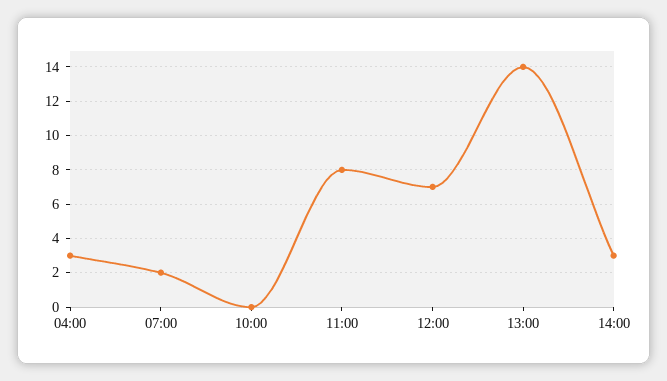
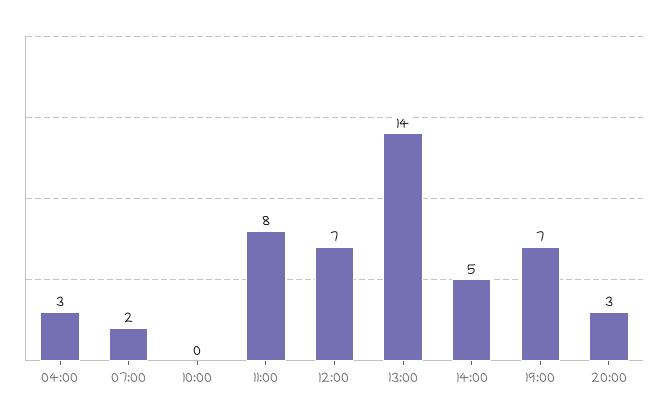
14:00: 3 -> 5
19:00: none -> 7
20:00: none -> 3

